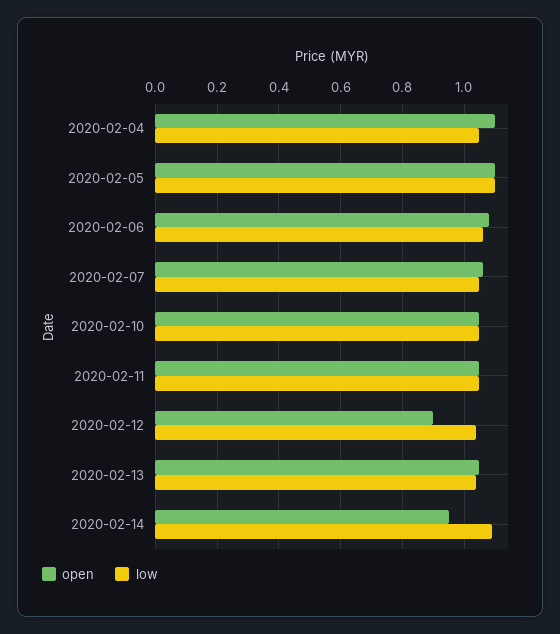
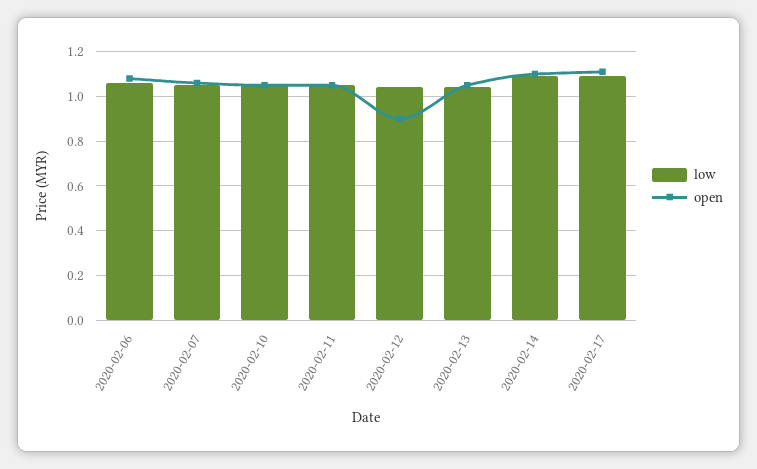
open, 2020-02-04: 1.1 -> none
low, 2020-02-04: 1.05 -> none
open, 2020-02-05: 1.1 -> none
low, 2020-02-05: 1.1 -> none
open, 2020-02-14: 0.95 -> 1.1
low, 2020-02-17: none -> 1.1
open, 2020-02-17: none -> 1.1

